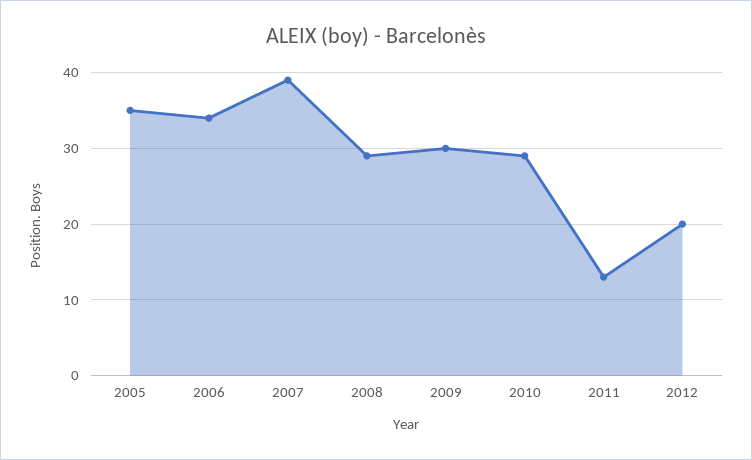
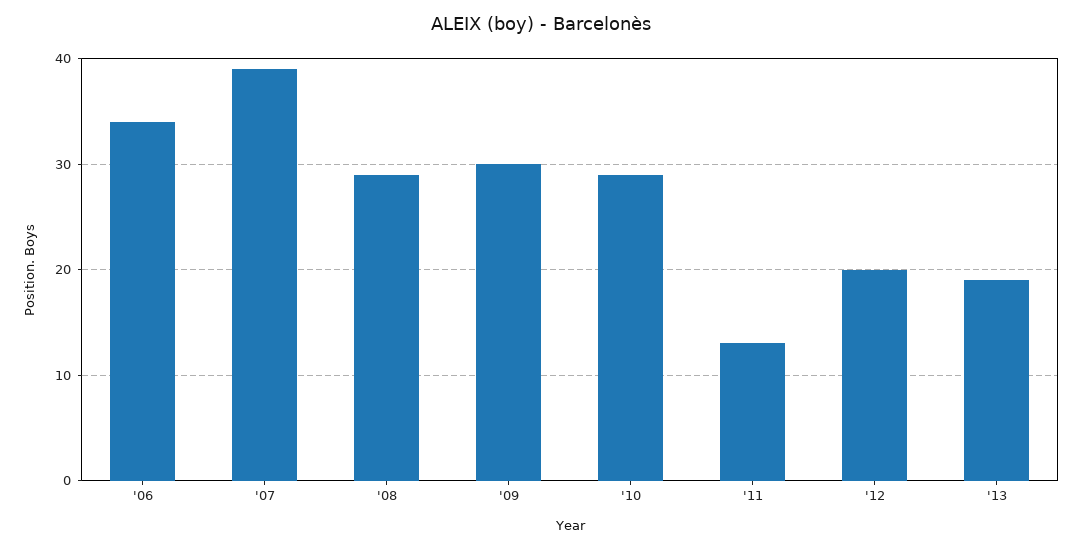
2005: 35 -> none
'13: none -> 19

